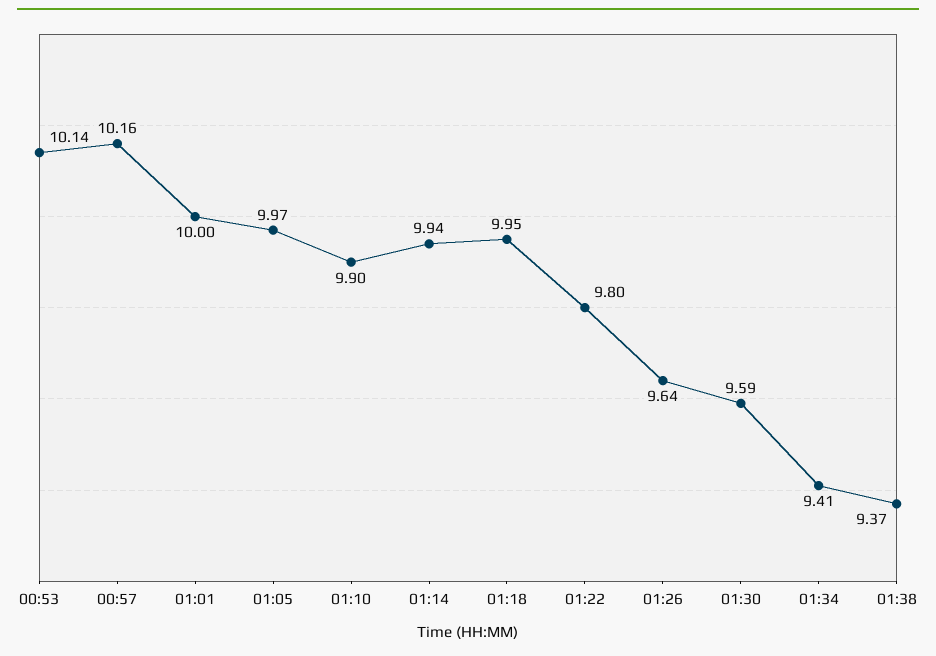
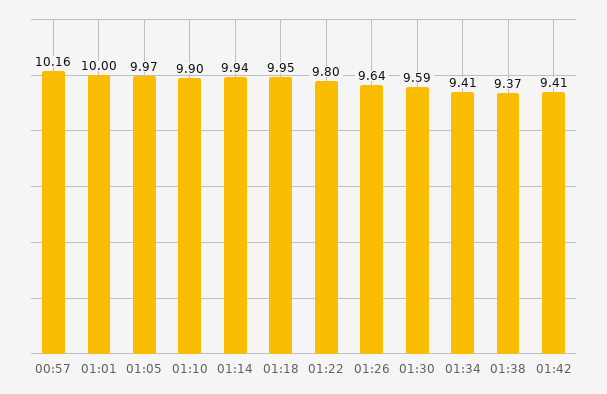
00:53: 10.14 -> none
01:42: none -> 9.41

